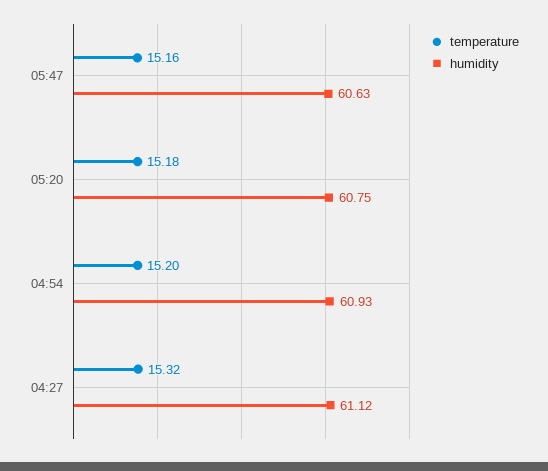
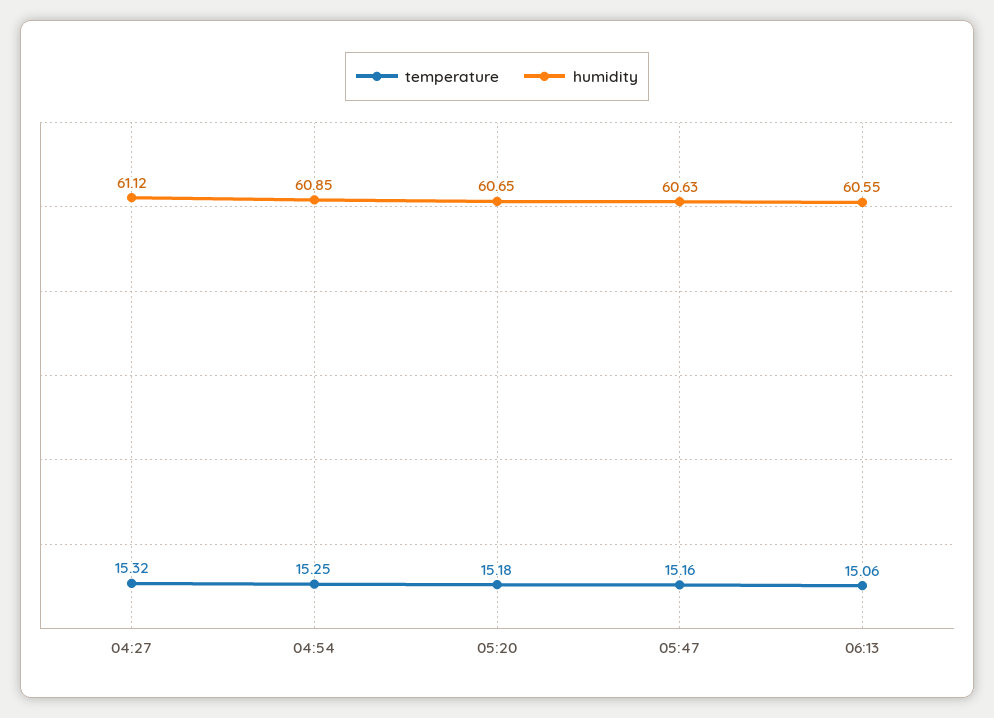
humidity, 05:20: 60.75 -> 60.65
temperature, 04:54: 15.2 -> 15.25
humidity, 04:54: 60.93 -> 60.85
temperature, 06:13: none -> 15.06
humidity, 06:13: none -> 60.55

